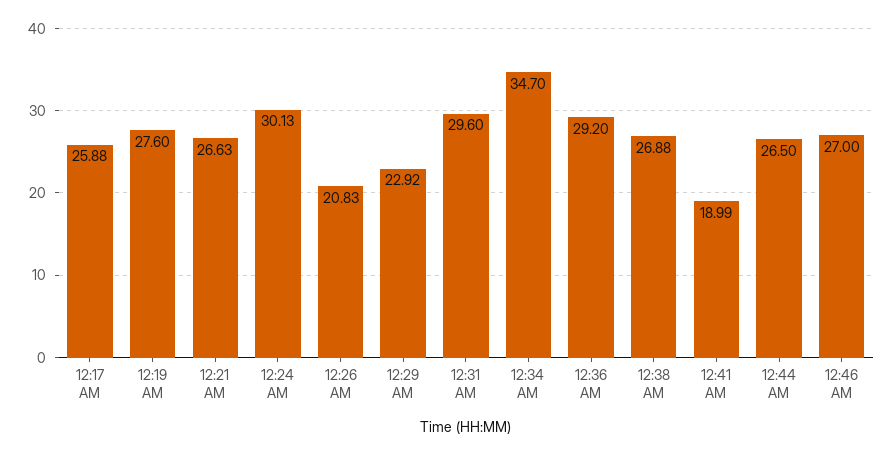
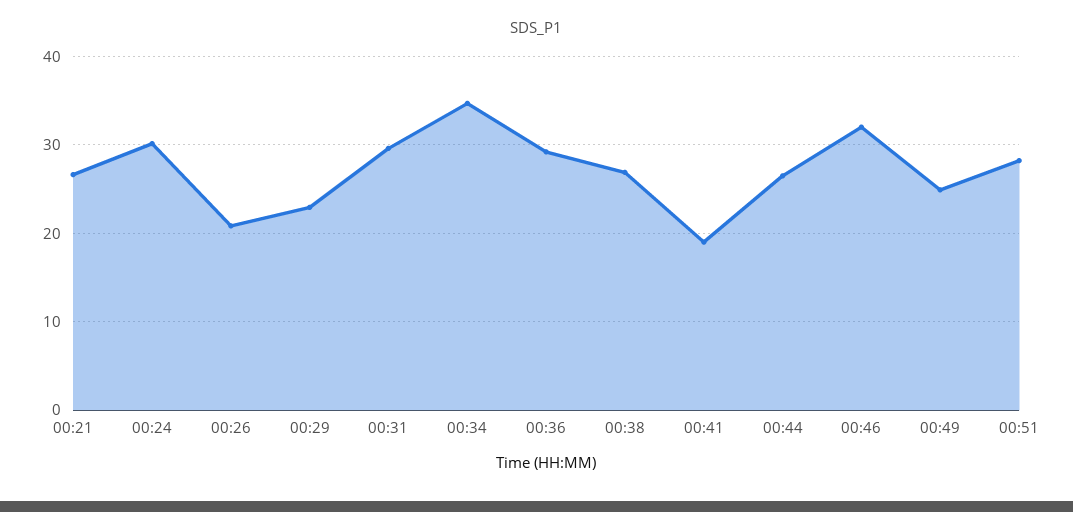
12:17 AM: 25.88 -> none
12:19 AM: 27.6 -> none
12:46 AM: 27 -> 32
00:49: none -> 25
00:51: none -> 28

